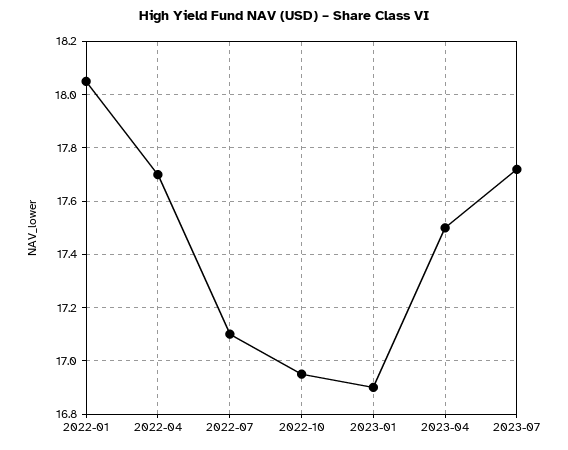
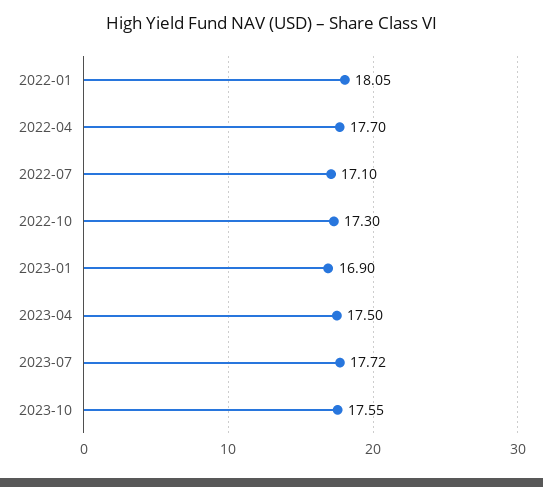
2022-10: 16.95 -> 17.3
2023-10: none -> 17.55

